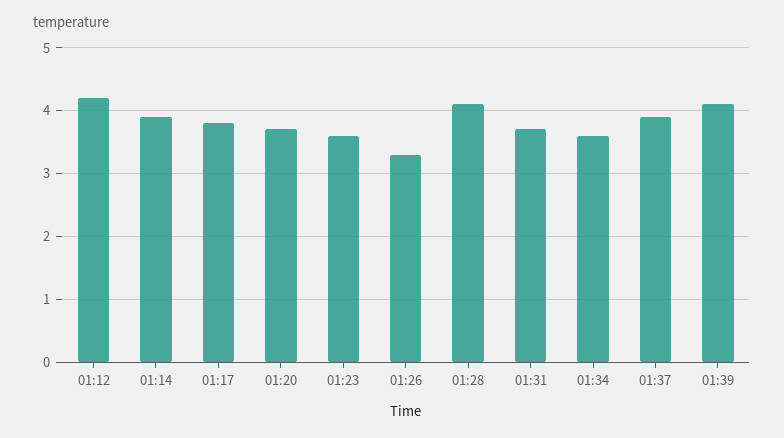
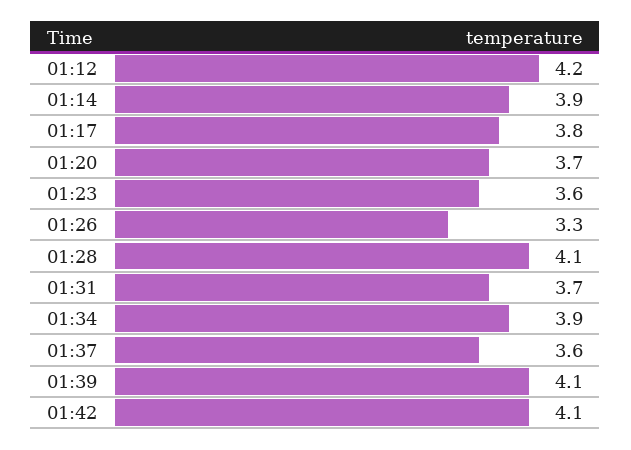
01:34: 3.6 -> 3.9
01:37: 3.9 -> 3.6
01:42: none -> 4.1

